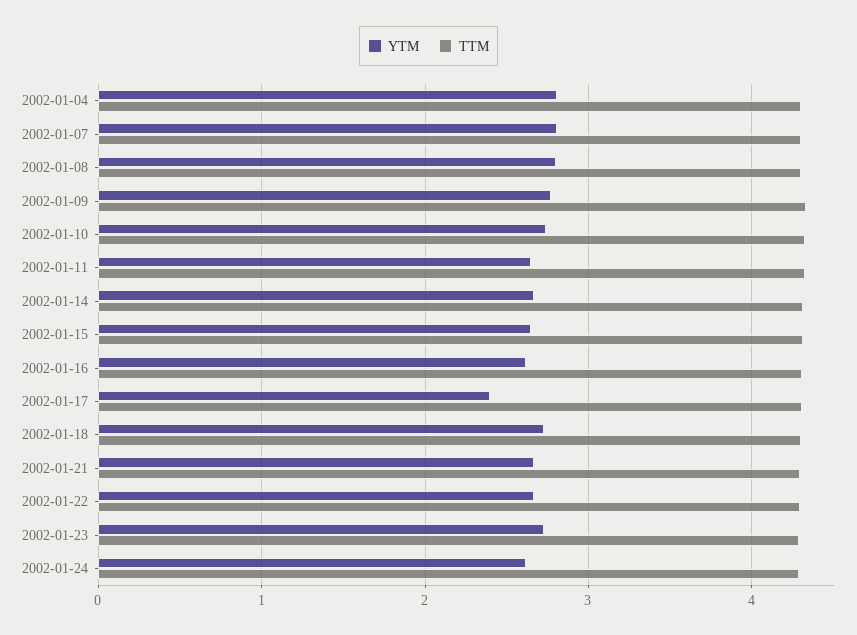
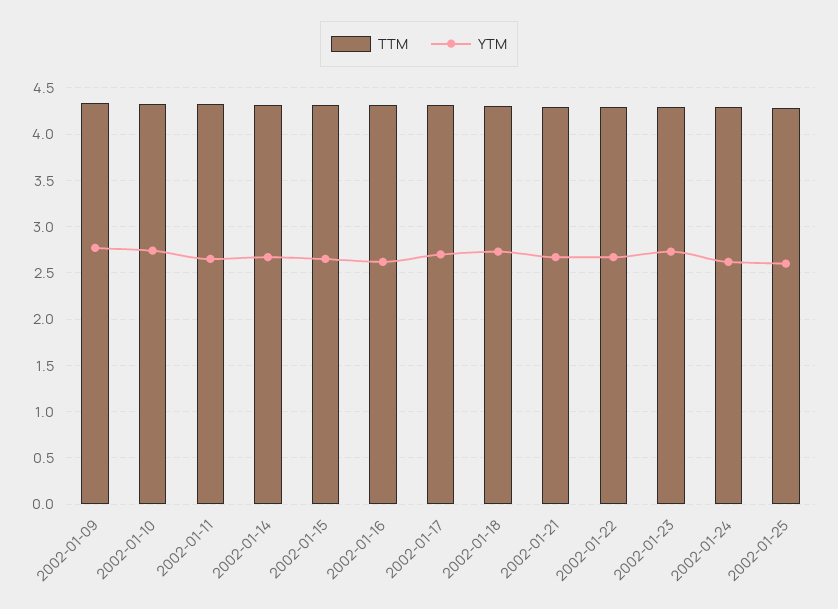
YTM, 2002-01-04: 2.8 -> none
TTM, 2002-01-04: 4.3 -> none
YTM, 2002-01-07: 2.8 -> none
TTM, 2002-01-07: 4.3 -> none
YTM, 2002-01-08: 2.8 -> none
TTM, 2002-01-08: 4.3 -> none
YTM, 2002-01-17: 2.4 -> 2.7
TTM, 2002-01-25: none -> 4.3
YTM, 2002-01-25: none -> 2.6

